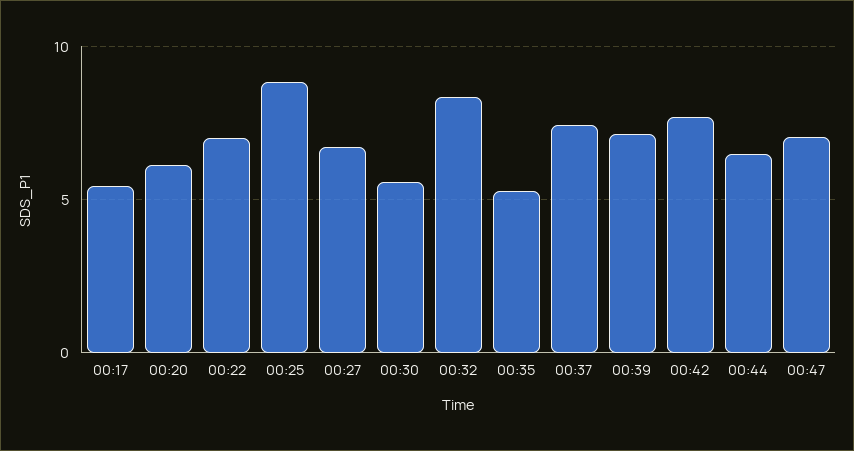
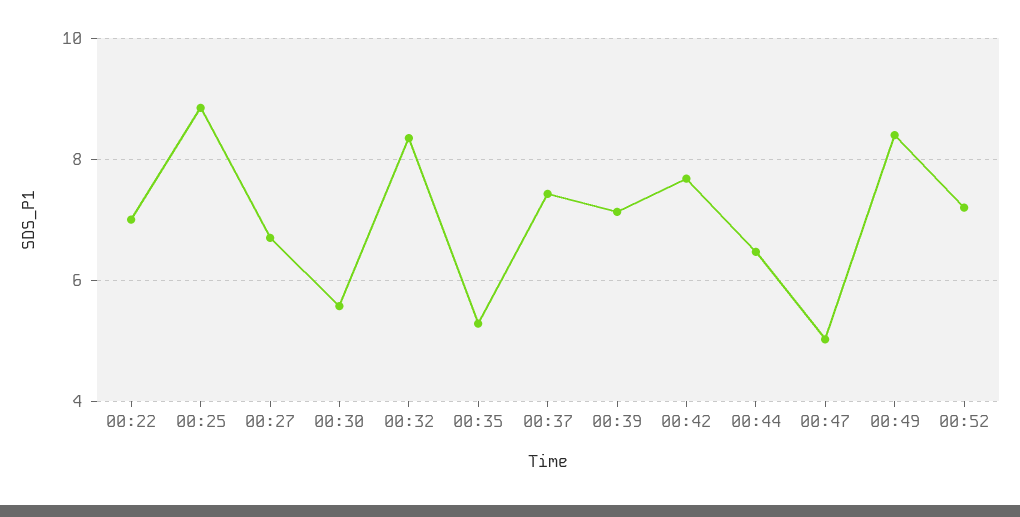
00:17: 5.5 -> none
00:20: 6 -> none
00:47: 7 -> 5
00:49: none -> 8.4
00:52: none -> 7.2

